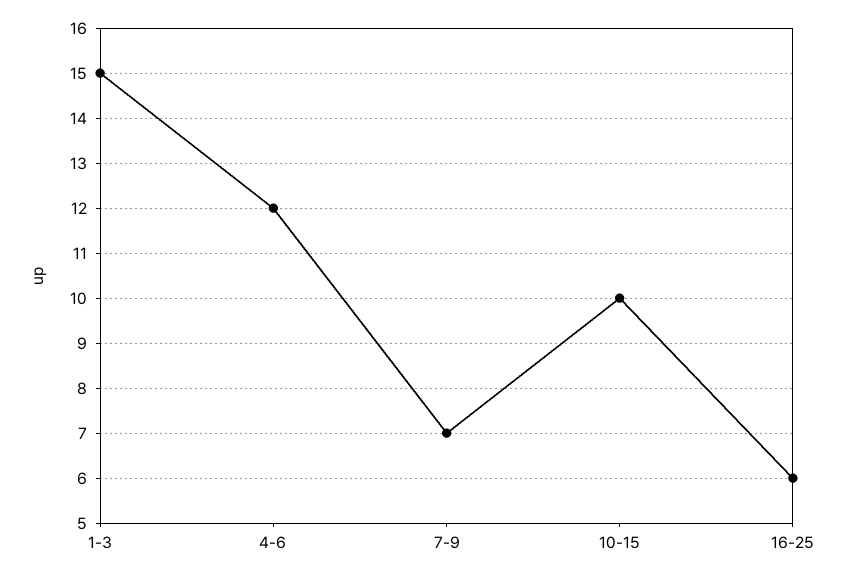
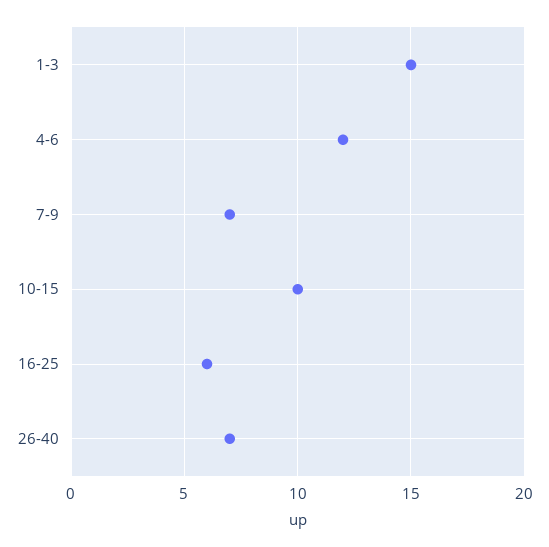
26-40: none -> 7

